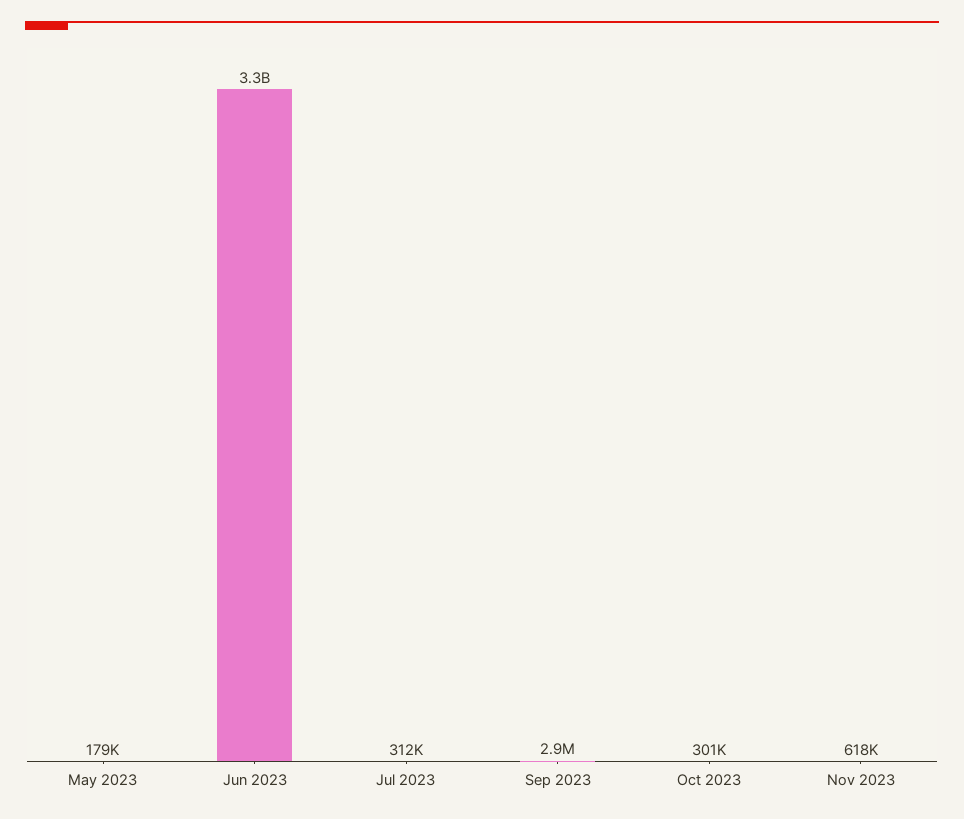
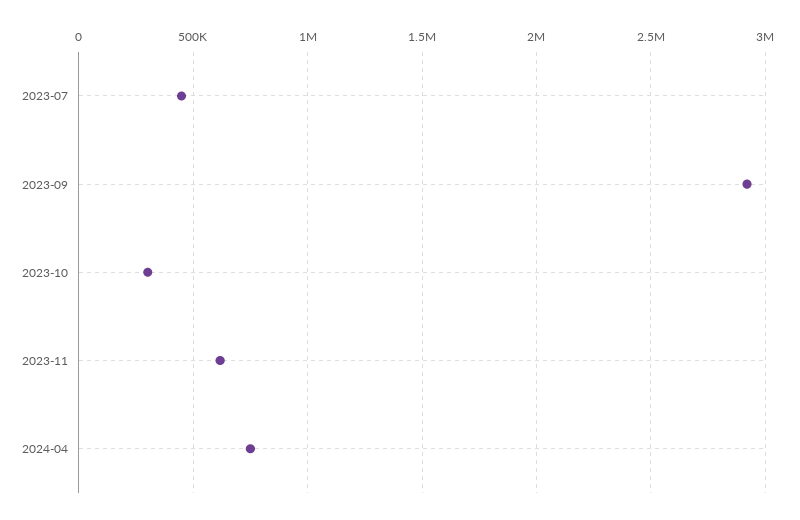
May 2023: 179000 -> none
Jun 2023: 3300000000 -> none
Jul 2023: 312000 -> 450000
2024-04: none -> 750000

